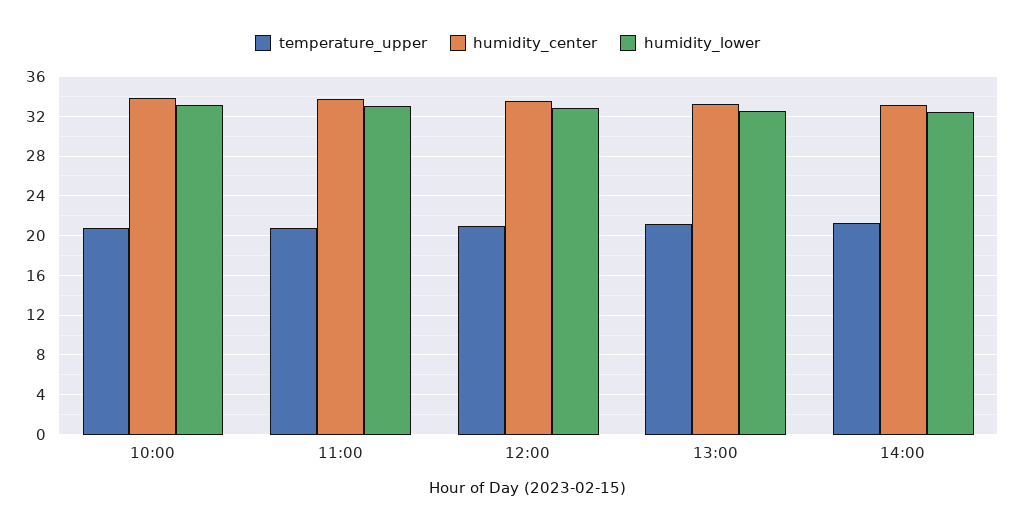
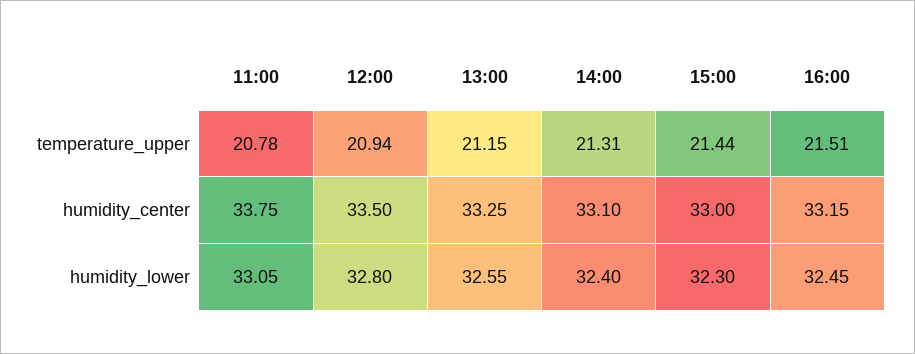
temperature_upper, 10:00: 21 -> none
humidity_center, 10:00: 34 -> none
humidity_lower, 10:00: 33 -> none
temperature_upper, 15:00: none -> 21.44
temperature_upper, 16:00: none -> 21.51
humidity_center, 15:00: none -> 33
humidity_center, 16:00: none -> 33.15
humidity_lower, 15:00: none -> 32.3
humidity_lower, 16:00: none -> 32.45

